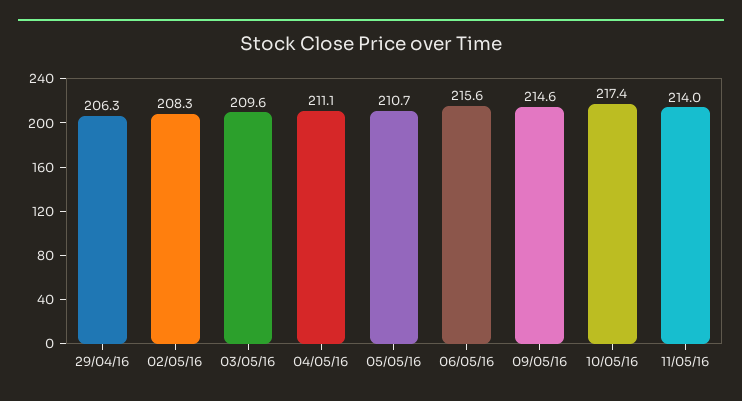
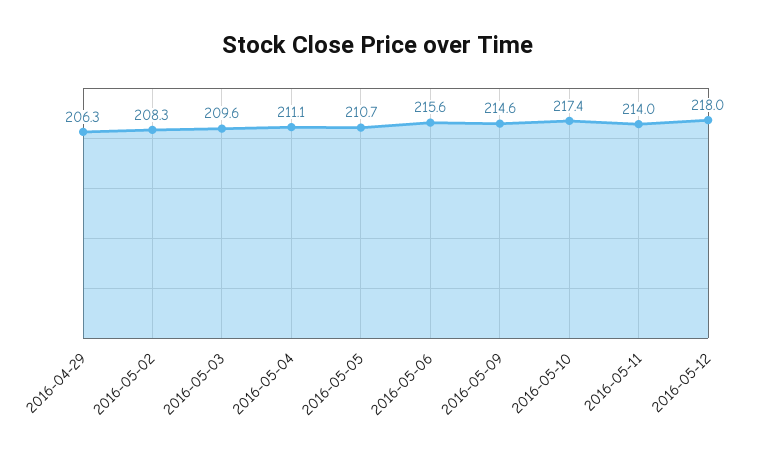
2016-05-12: none -> 218

